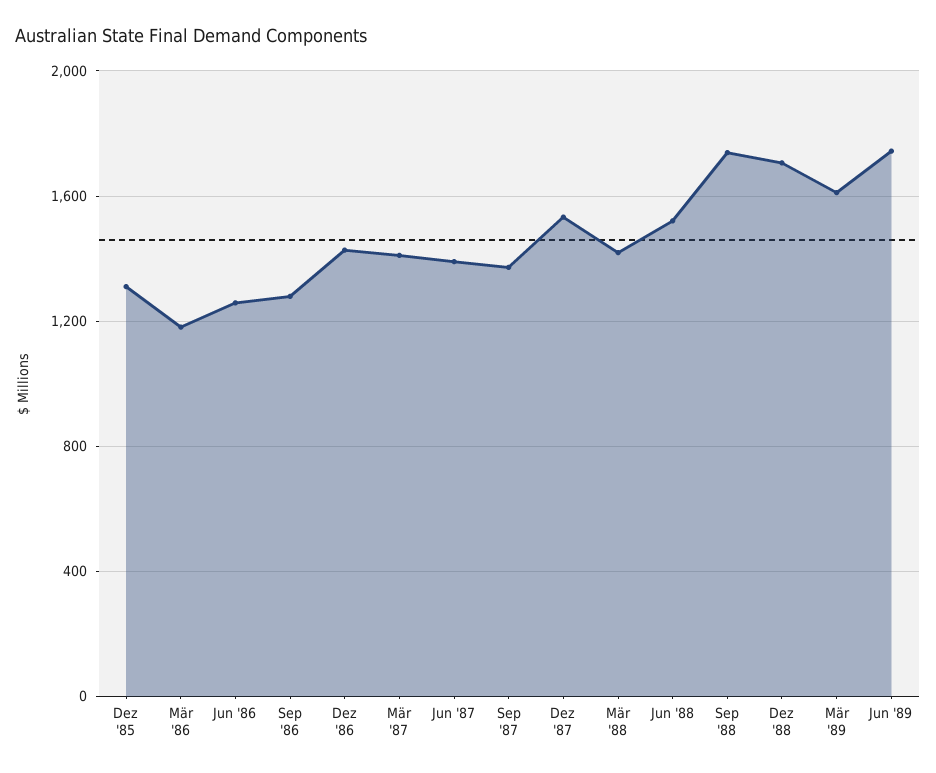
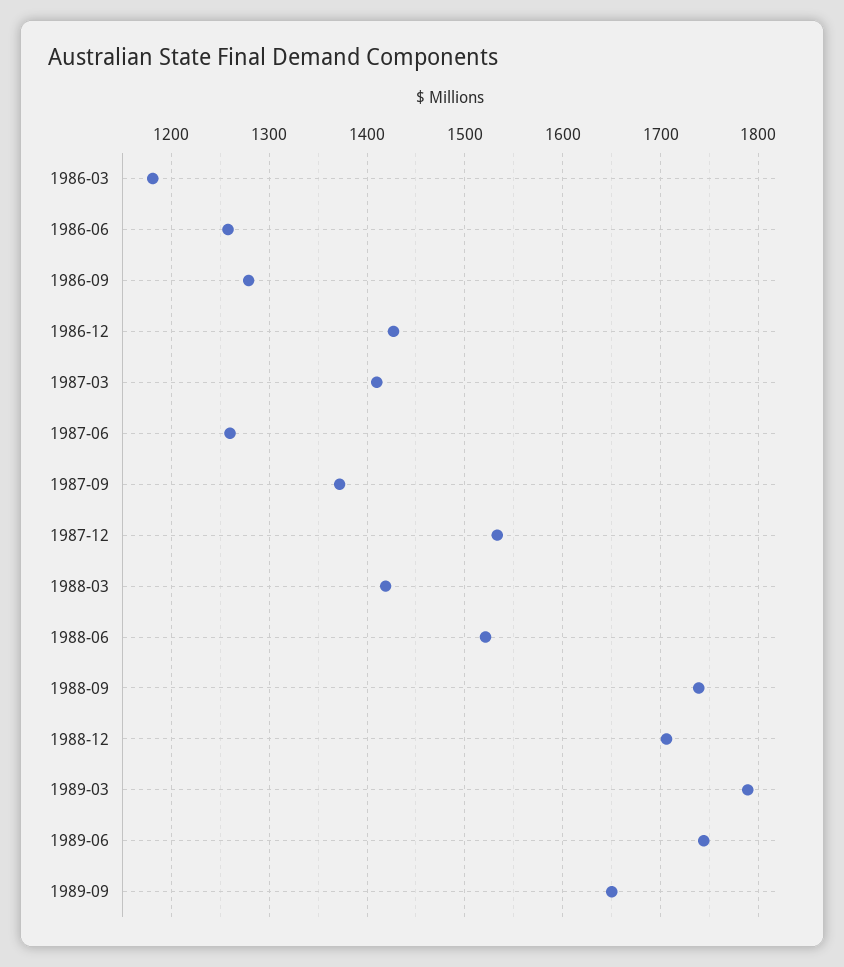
Dez '85: 1300 -> none
Jun '87: 1400 -> 1260
Mär '89: 1600 -> 1790
1989-09: none -> 1650

